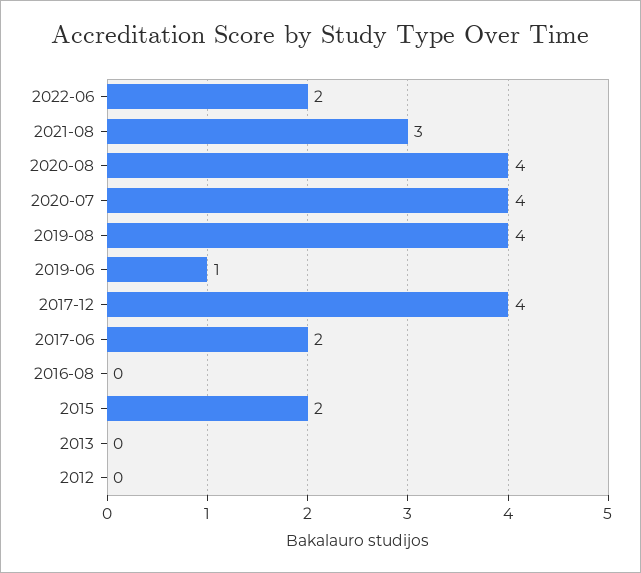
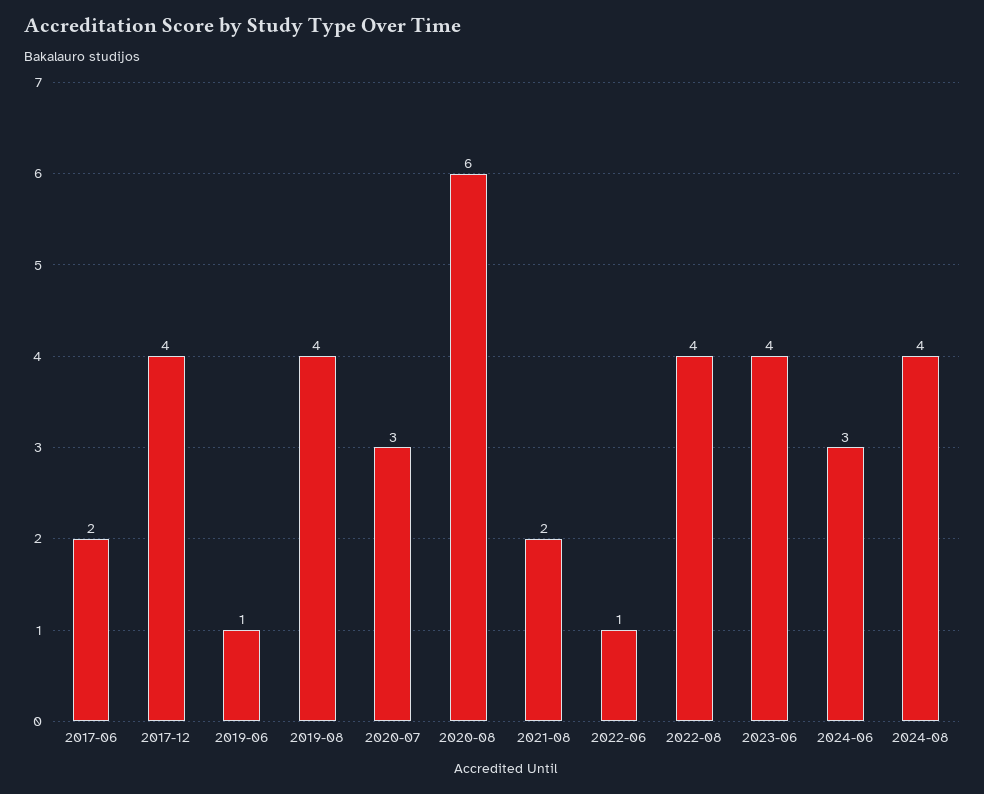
2022-06: 2 -> 1
2021-08: 3 -> 2
2020-08: 4 -> 6
2020-07: 4 -> 3
2016-08: 0 -> none
2015: 2 -> none
2013: 0 -> none
2012: 0 -> none
2022-08: none -> 4
2023-06: none -> 4
2024-06: none -> 3
2024-08: none -> 4

